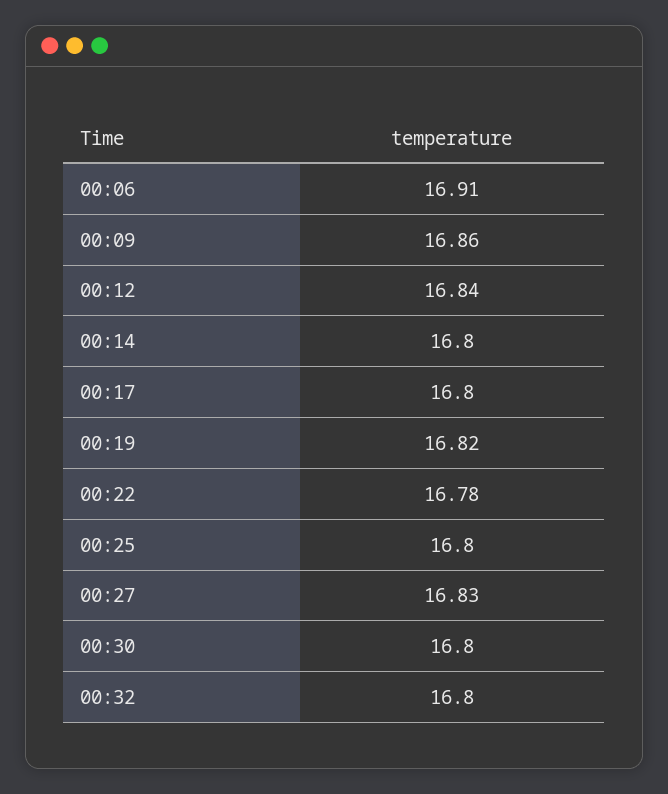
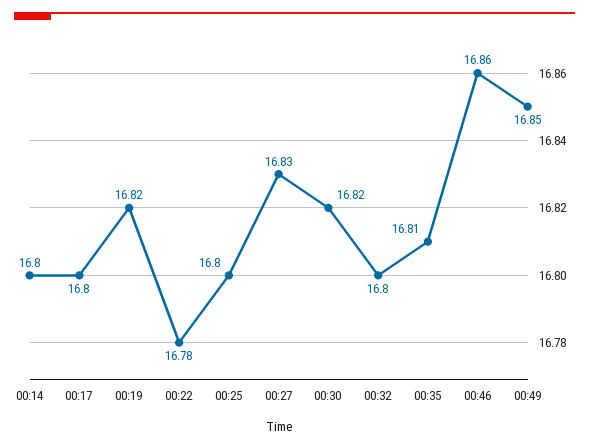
00:06: 16.91 -> none
00:09: 16.86 -> none
00:12: 16.84 -> none
00:30: 16.8 -> 16.82
00:35: none -> 16.81
00:46: none -> 16.86
00:49: none -> 16.85

